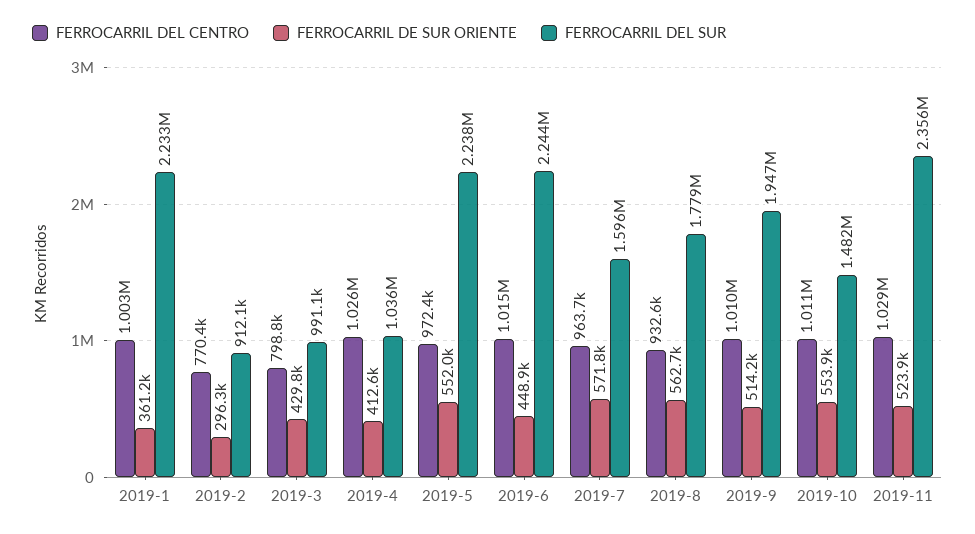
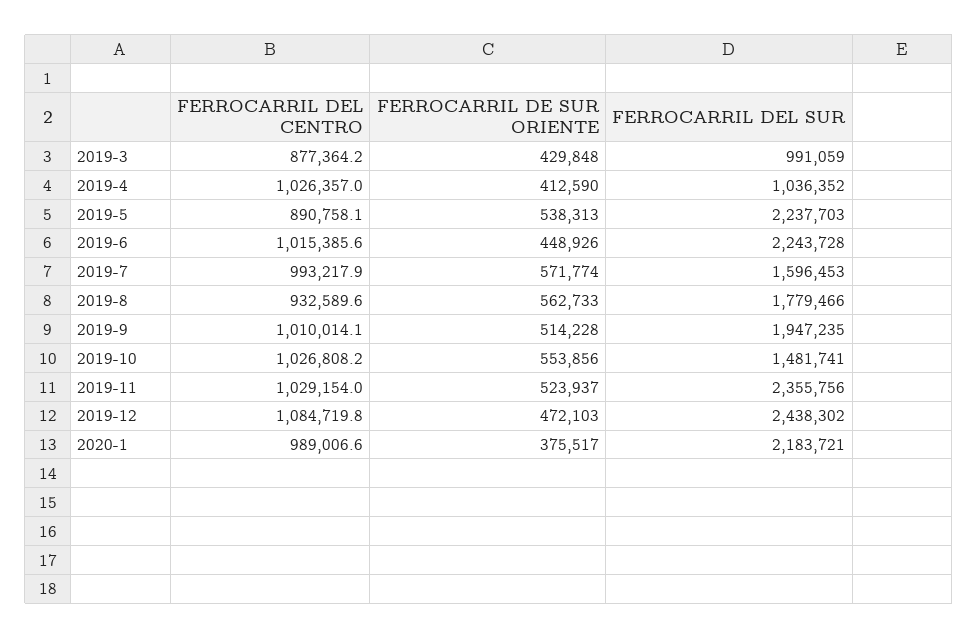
FERROCARRIL DEL CENTRO, 2019-1: 1003000 -> none
FERROCARRIL DE SUR ORIENTE, 2019-1: 361200 -> none
FERROCARRIL DEL SUR, 2019-1: 2233000 -> none
FERROCARRIL DEL CENTRO, 2019-2: 770400 -> none
FERROCARRIL DE SUR ORIENTE, 2019-2: 296300 -> none
FERROCARRIL DEL SUR, 2019-2: 912100 -> none
FERROCARRIL DEL CENTRO, 2019-3: 798800 -> 877364.2
FERROCARRIL DEL CENTRO, 2019-5: 972400 -> 890758.1
FERROCARRIL DE SUR ORIENTE, 2019-5: 552000 -> 538313
FERROCARRIL DEL CENTRO, 2019-7: 963700 -> 993217.9
FERROCARRIL DEL CENTRO, 2019-10: 1011000 -> 1026808.2
FERROCARRIL DEL CENTRO, 2019-12: none -> 1084719.8
FERROCARRIL DE SUR ORIENTE, 2019-12: none -> 472103
FERROCARRIL DEL SUR, 2019-12: none -> 2438302
FERROCARRIL DEL CENTRO, 2020-1: none -> 989006.6
FERROCARRIL DE SUR ORIENTE, 2020-1: none -> 375517
FERROCARRIL DEL SUR, 2020-1: none -> 2183721

